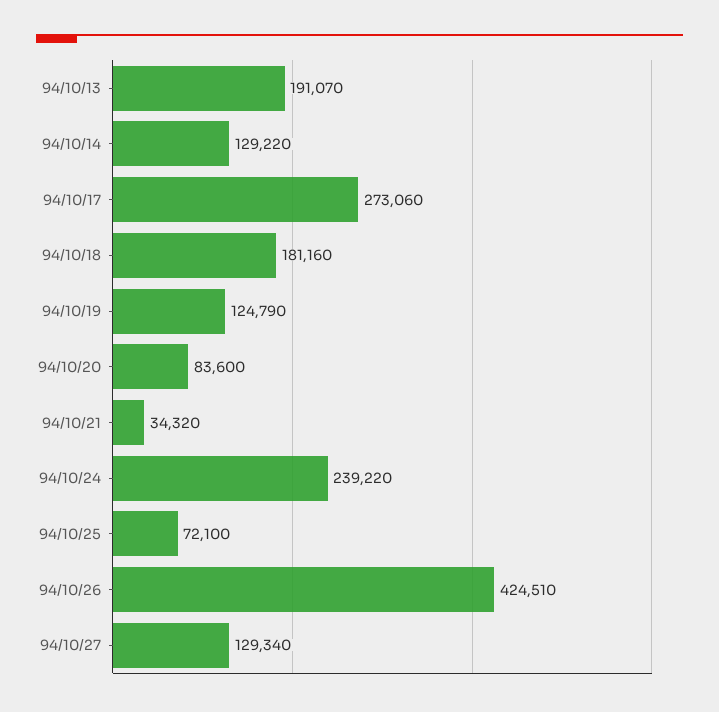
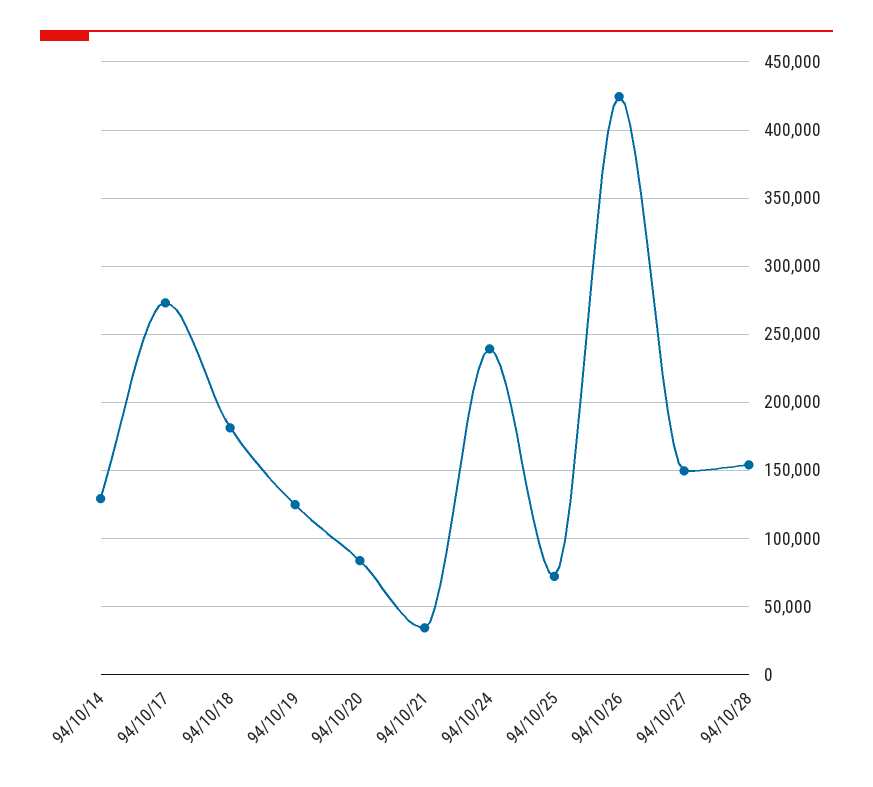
94/10/13: 191070 -> none
94/10/27: 129340 -> 150000
94/10/28: none -> 155000

